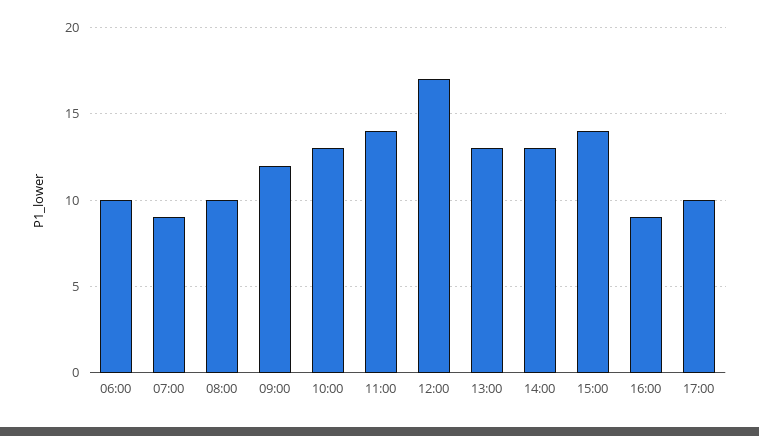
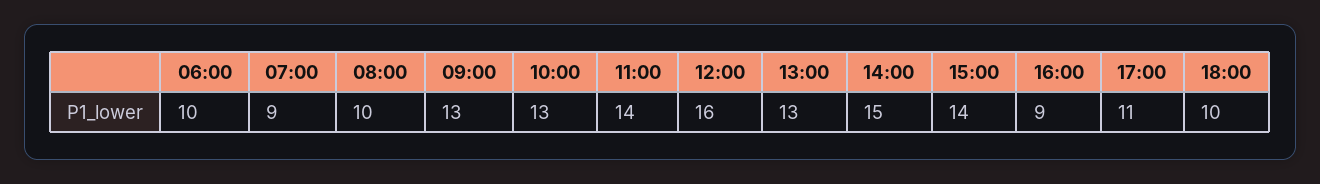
09:00: 12 -> 13
12:00: 17 -> 16
14:00: 13 -> 15
17:00: 10 -> 11
18:00: none -> 10

